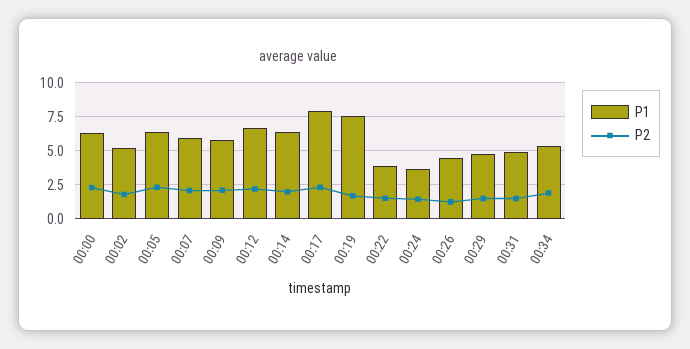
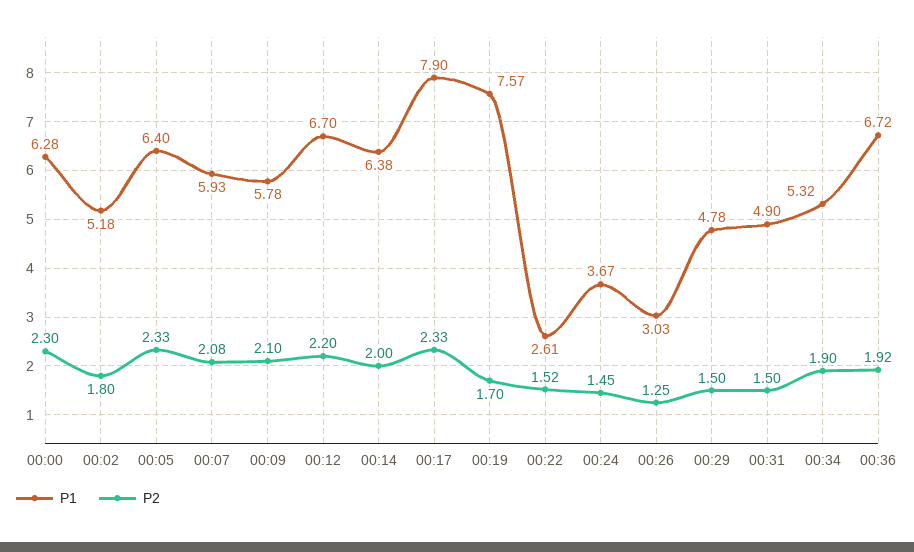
P1, 00:22: 4 -> 2.61
P1, 00:26: 4.5 -> 3.03
P1, 00:36: none -> 6.72
P2, 00:36: none -> 1.92

